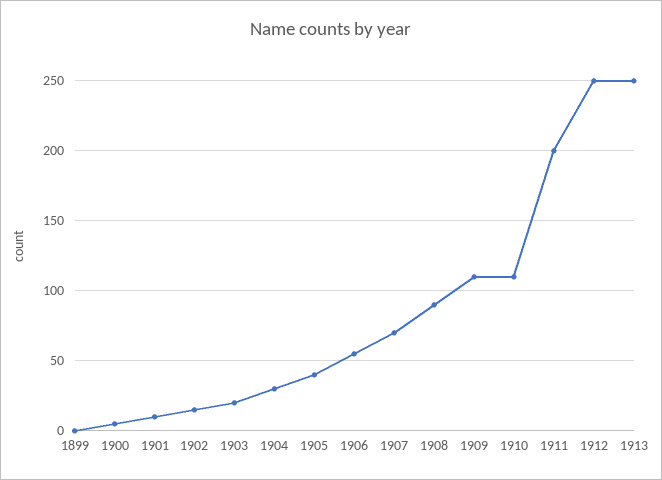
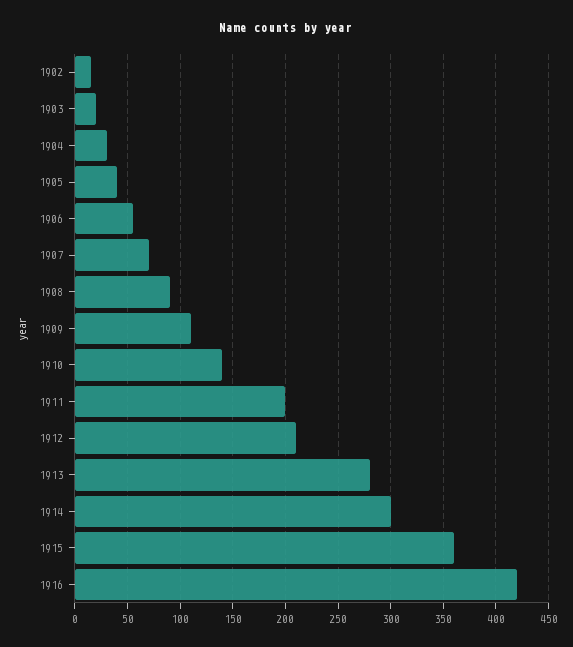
1899: 0 -> none
1900: 5 -> none
1901: 10 -> none
1910: 110 -> 140
1912: 250 -> 210
1913: 250 -> 280
1914: none -> 300
1915: none -> 360
1916: none -> 420

